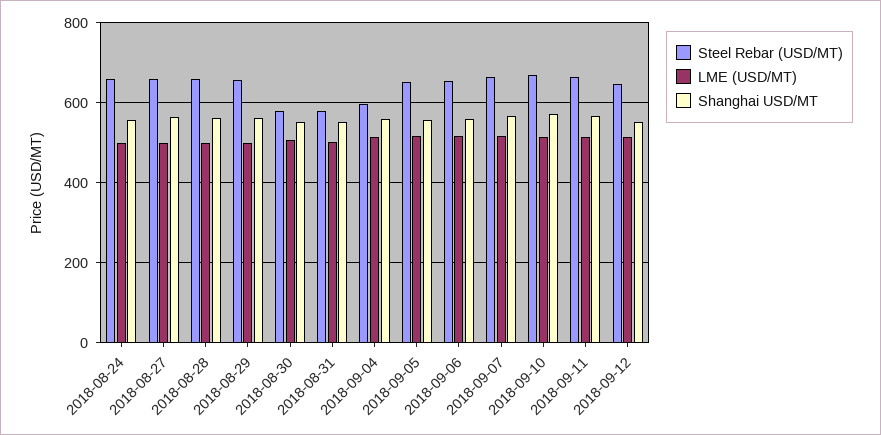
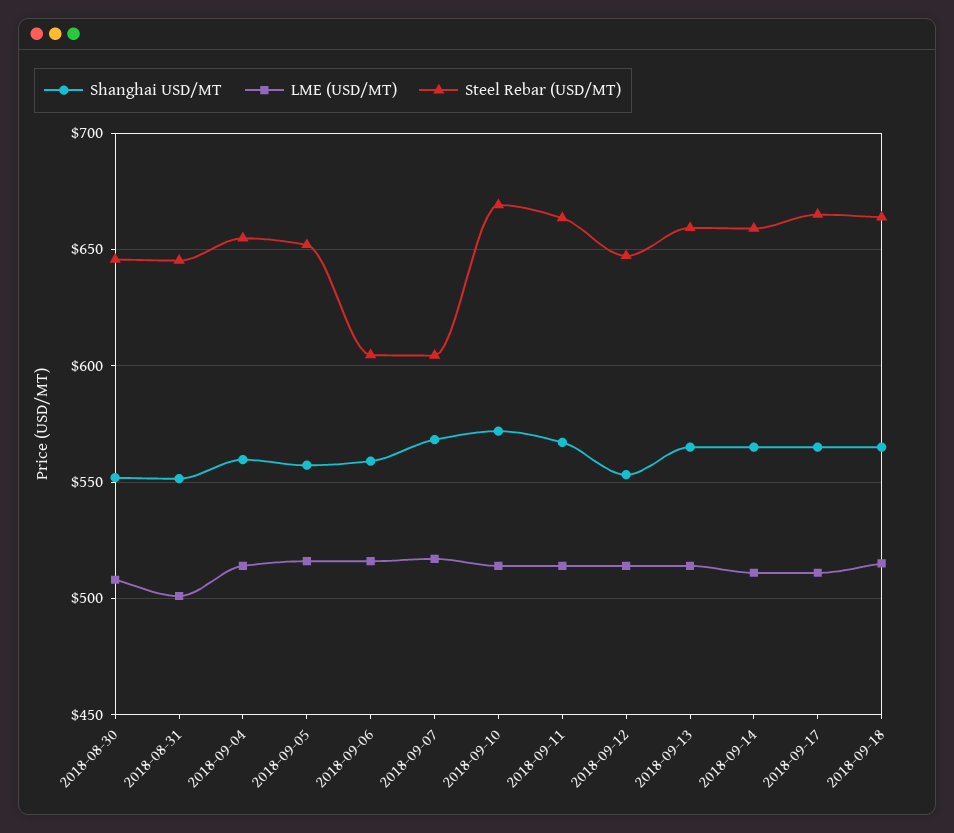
Steel Rebar (USD/MT), 2018-08-24: 660 -> none
LME (USD/MT), 2018-08-24: 500 -> none
Shanghai USD/MT, 2018-08-24: 560 -> none
Steel Rebar (USD/MT), 2018-08-27: 660 -> none
LME (USD/MT), 2018-08-27: 500 -> none
Shanghai USD/MT, 2018-08-27: 560 -> none
Steel Rebar (USD/MT), 2018-08-28: 660 -> none
LME (USD/MT), 2018-08-28: 500 -> none
Shanghai USD/MT, 2018-08-28: 560 -> none
Steel Rebar (USD/MT), 2018-08-29: 660 -> none
LME (USD/MT), 2018-08-29: 500 -> none
Shanghai USD/MT, 2018-08-29: 560 -> none
Steel Rebar (USD/MT), 2018-08-30: 580 -> 645
Steel Rebar (USD/MT), 2018-08-31: 580 -> 645
Steel Rebar (USD/MT), 2018-09-04: 600 -> 655
Steel Rebar (USD/MT), 2018-09-06: 660 -> 605
Steel Rebar (USD/MT), 2018-09-07: 660 -> 605
Shanghai USD/MT, 2018-09-13: none -> 565
LME (USD/MT), 2018-09-13: none -> 515
Steel Rebar (USD/MT), 2018-09-13: none -> 660
Shanghai USD/MT, 2018-09-14: none -> 565
LME (USD/MT), 2018-09-14: none -> 510
Steel Rebar (USD/MT), 2018-09-14: none -> 660
Shanghai USD/MT, 2018-09-17: none -> 565
LME (USD/MT), 2018-09-17: none -> 510
Steel Rebar (USD/MT), 2018-09-17: none -> 665
Shanghai USD/MT, 2018-09-18: none -> 565
LME (USD/MT), 2018-09-18: none -> 515
Steel Rebar (USD/MT), 2018-09-18: none -> 665

